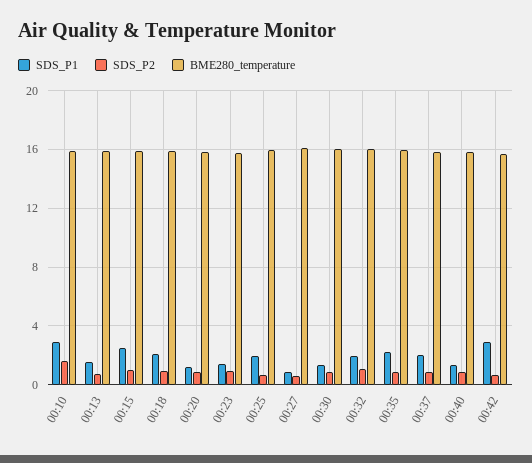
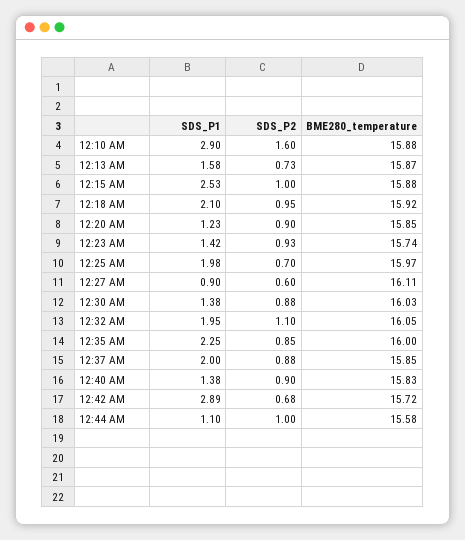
SDS_P1, 12:44 AM: none -> 1.1
SDS_P2, 12:44 AM: none -> 1
BME280_temperature, 12:44 AM: none -> 15.58

